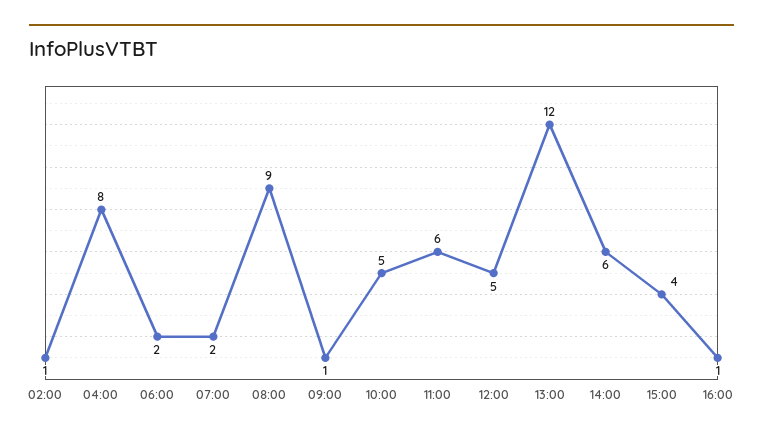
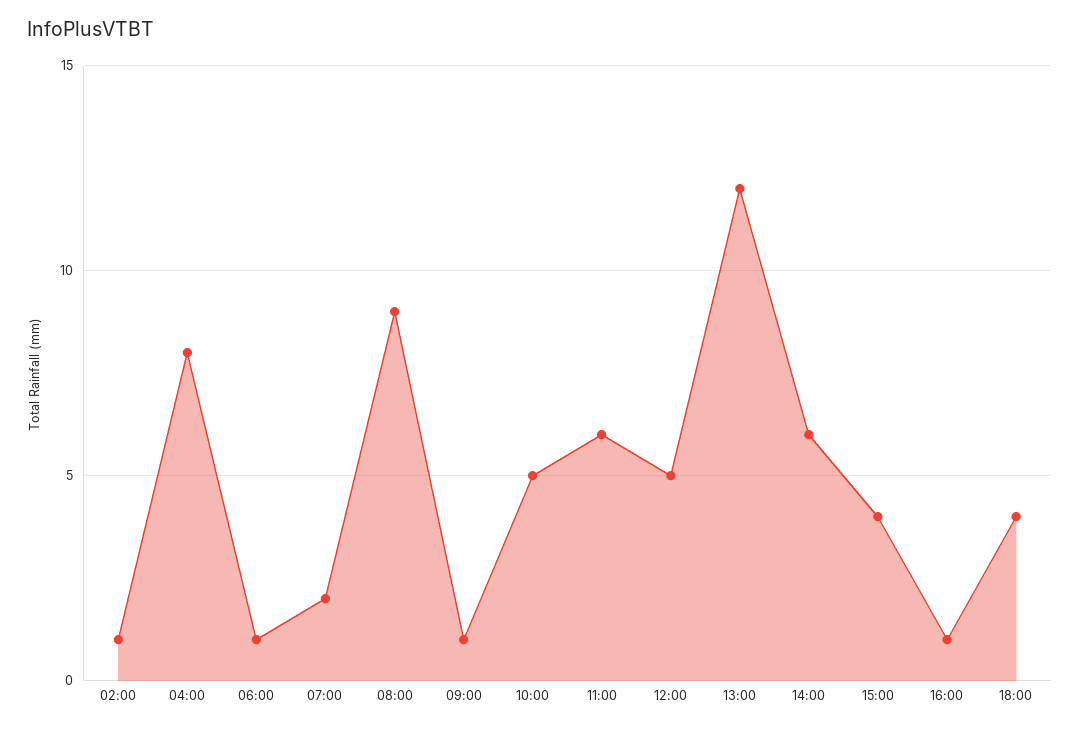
06:00: 2 -> 1
18:00: none -> 4

